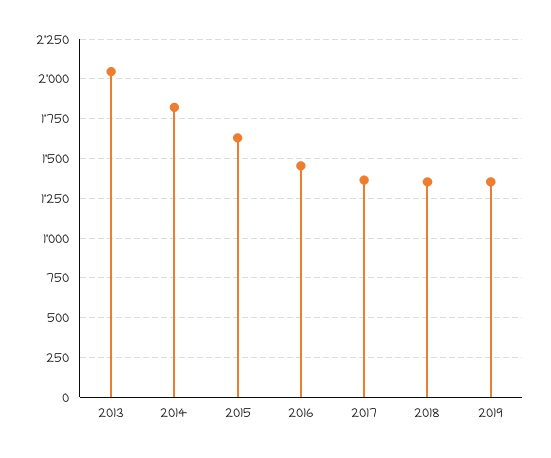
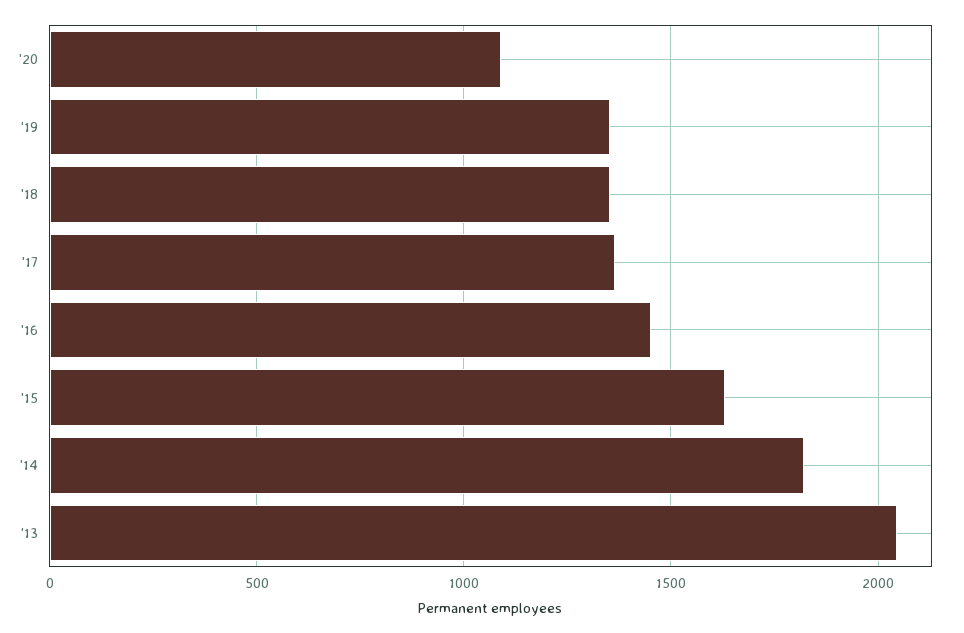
'20: none -> 1100

